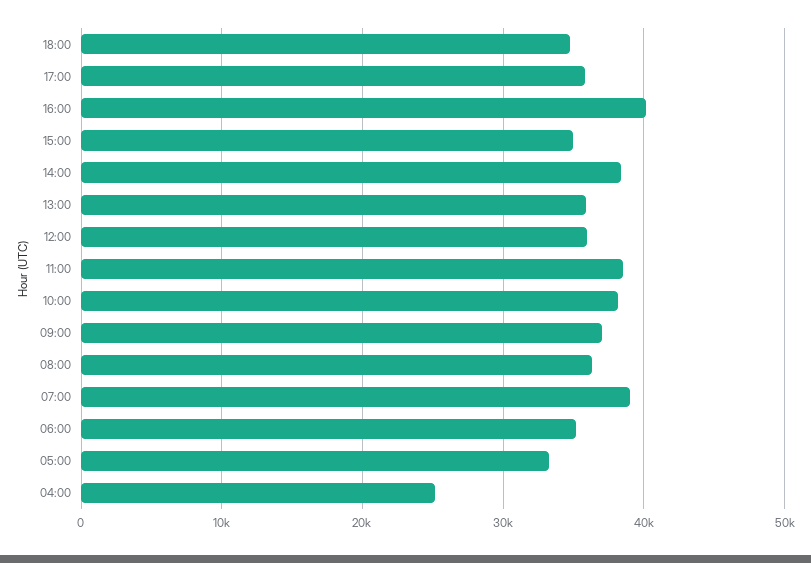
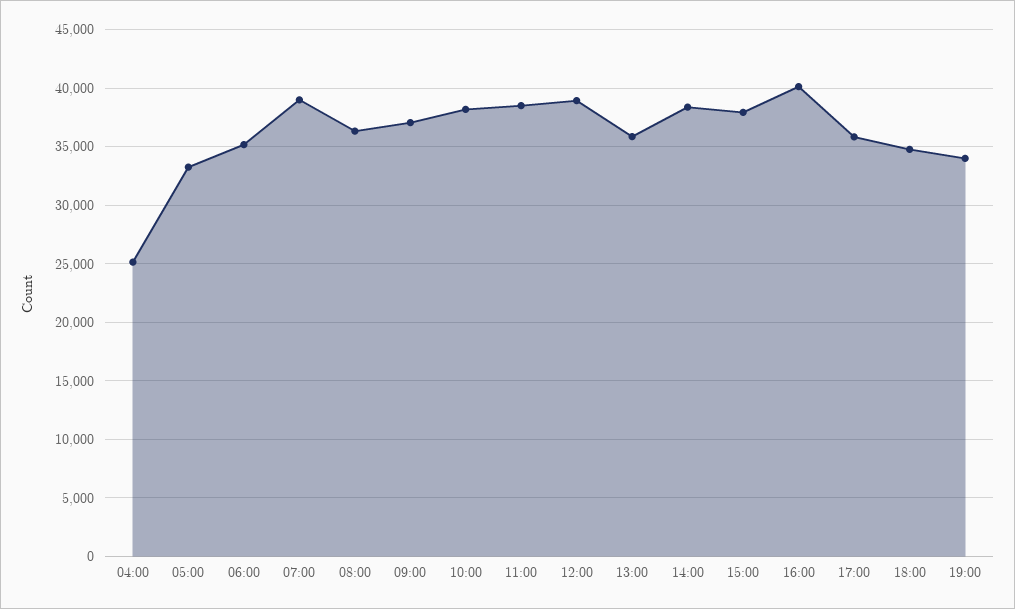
15:00: 35000 -> 38000
12:00: 36000 -> 39000
19:00: none -> 34000

